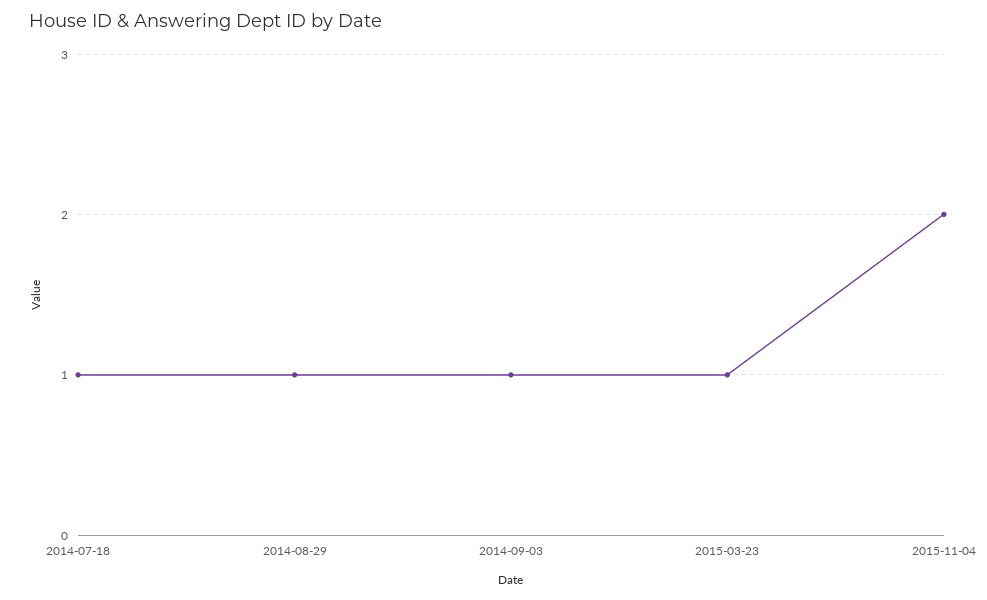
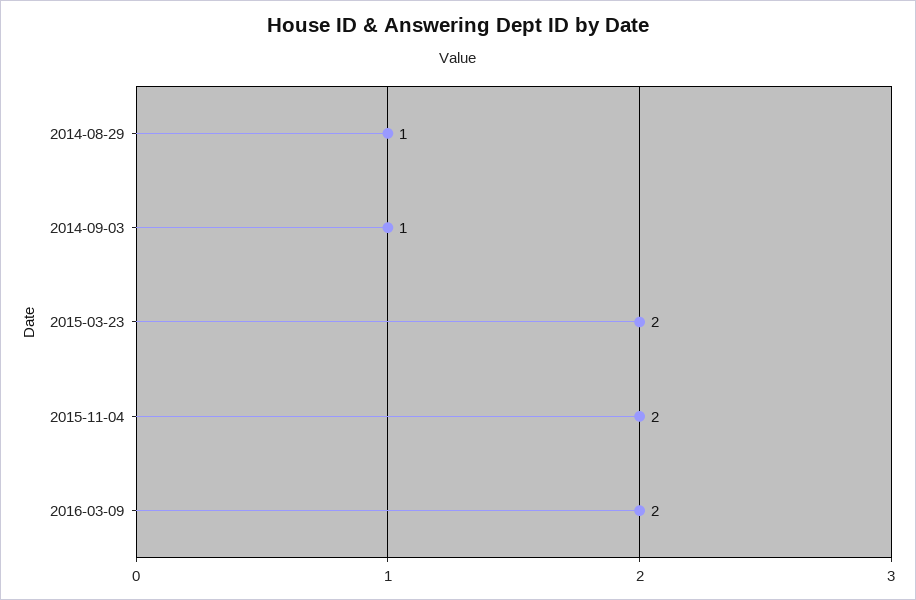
2014-07-18: 1 -> none
2015-03-23: 1 -> 2
2016-03-09: none -> 2

